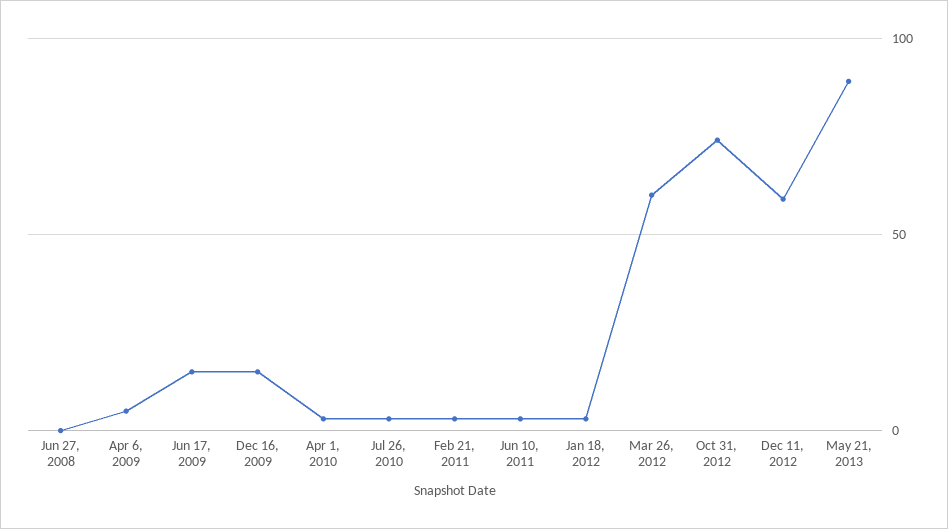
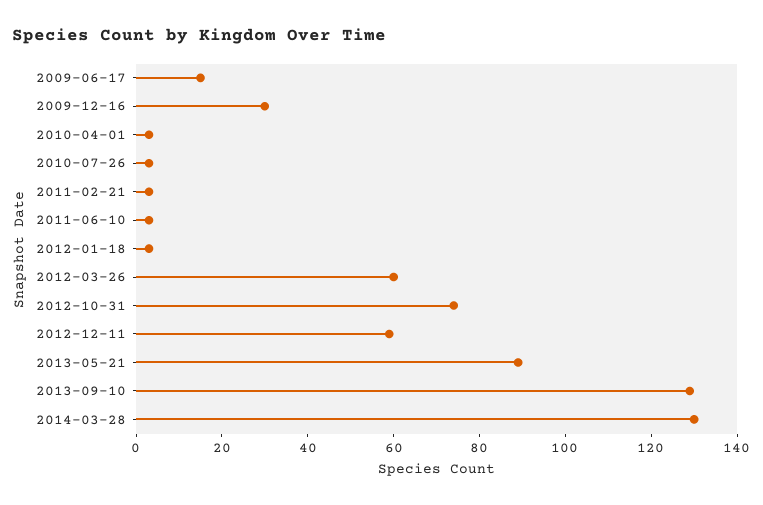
Jun 27, 2008: 0 -> none
Apr 6, 2009: 5 -> none
Dec 16, 2009: 15 -> 30
2013-09-10: none -> 130
2014-03-28: none -> 130

